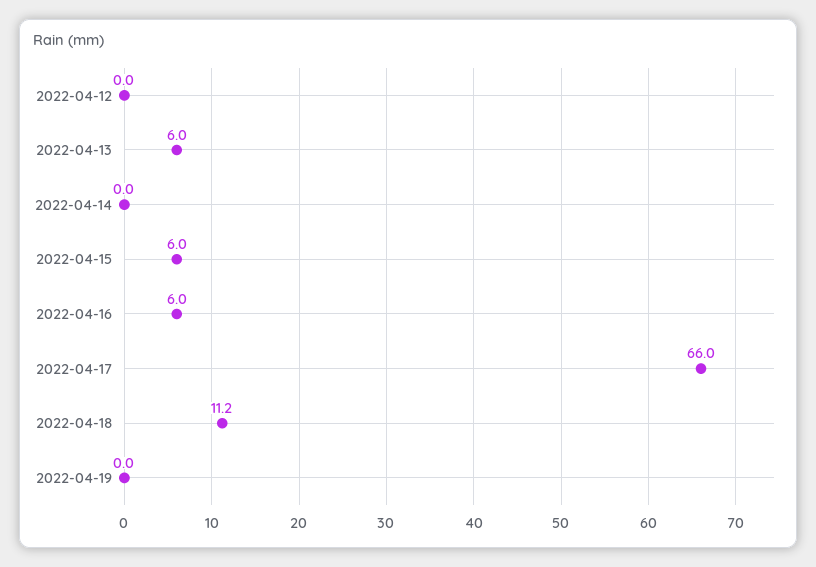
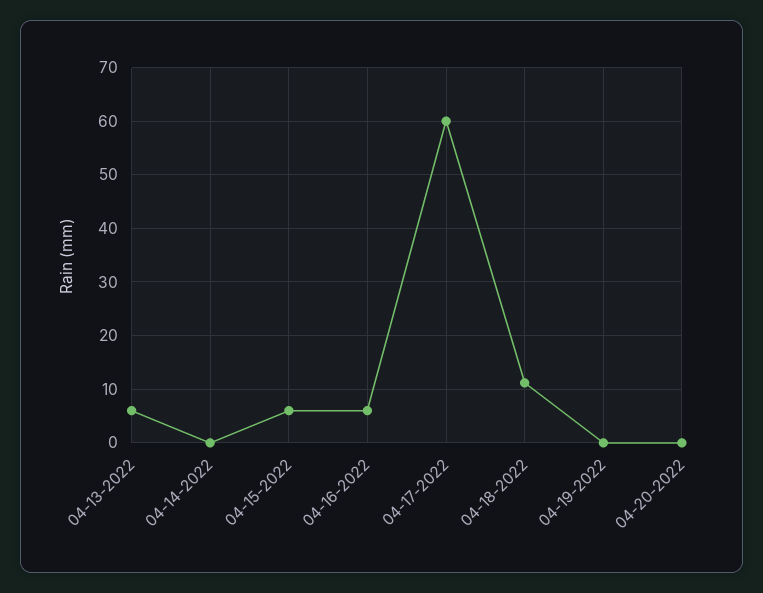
2022-04-12: 0 -> none
2022-04-17: 66 -> 60
04-20-2022: none -> 0

